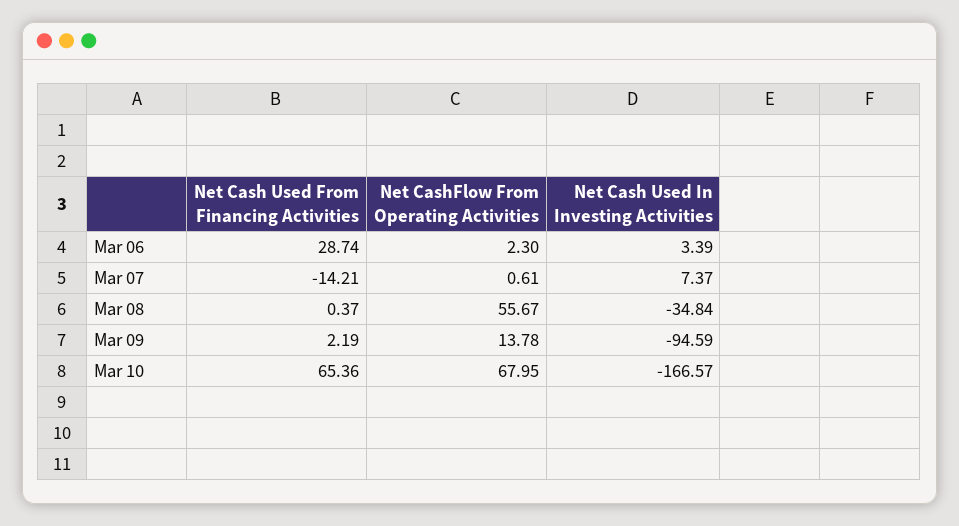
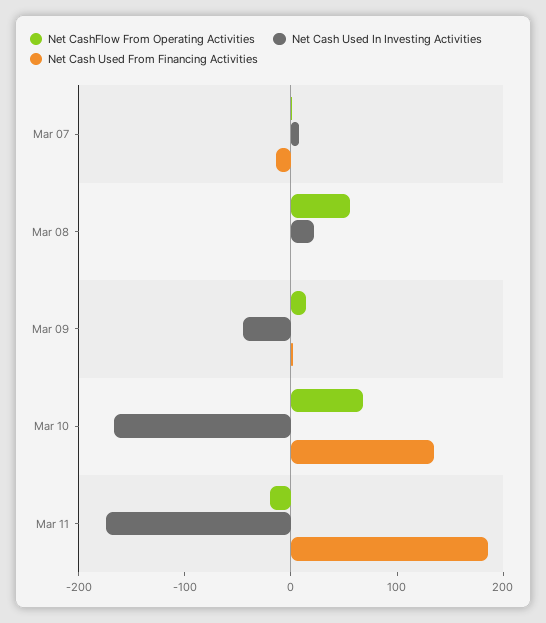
Net Cash Used From Financing Activities, Mar 06: 28.74 -> none
Net CashFlow From Operating Activities, Mar 06: 2.3 -> none
Net Cash Used In Investing Activities, Mar 06: 3.39 -> none
Net Cash Used In Investing Activities, Mar 08: -34.84 -> 20
Net Cash Used In Investing Activities, Mar 09: -94.59 -> -40
Net Cash Used From Financing Activities, Mar 10: 65.36 -> 140
Net CashFlow From Operating Activities, Mar 11: none -> -20
Net Cash Used In Investing Activities, Mar 11: none -> -180
Net Cash Used From Financing Activities, Mar 11: none -> 180

